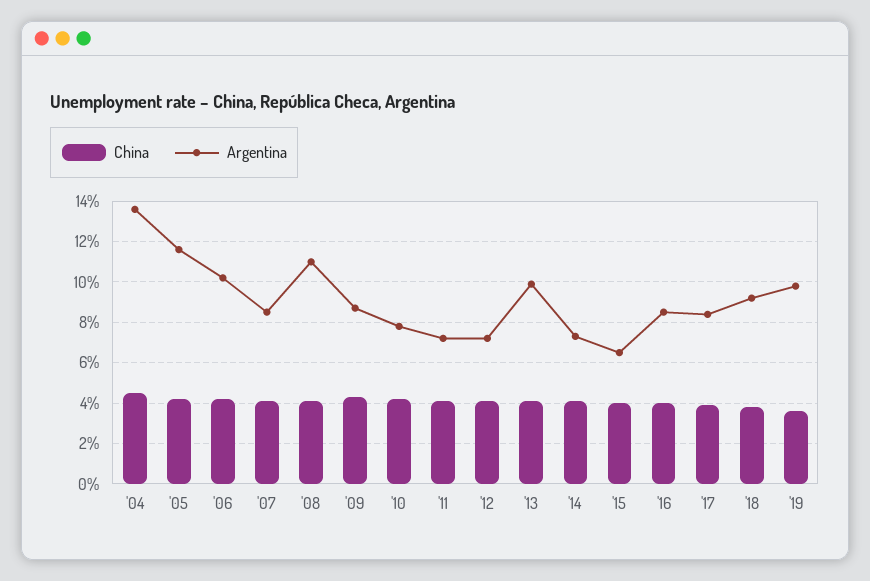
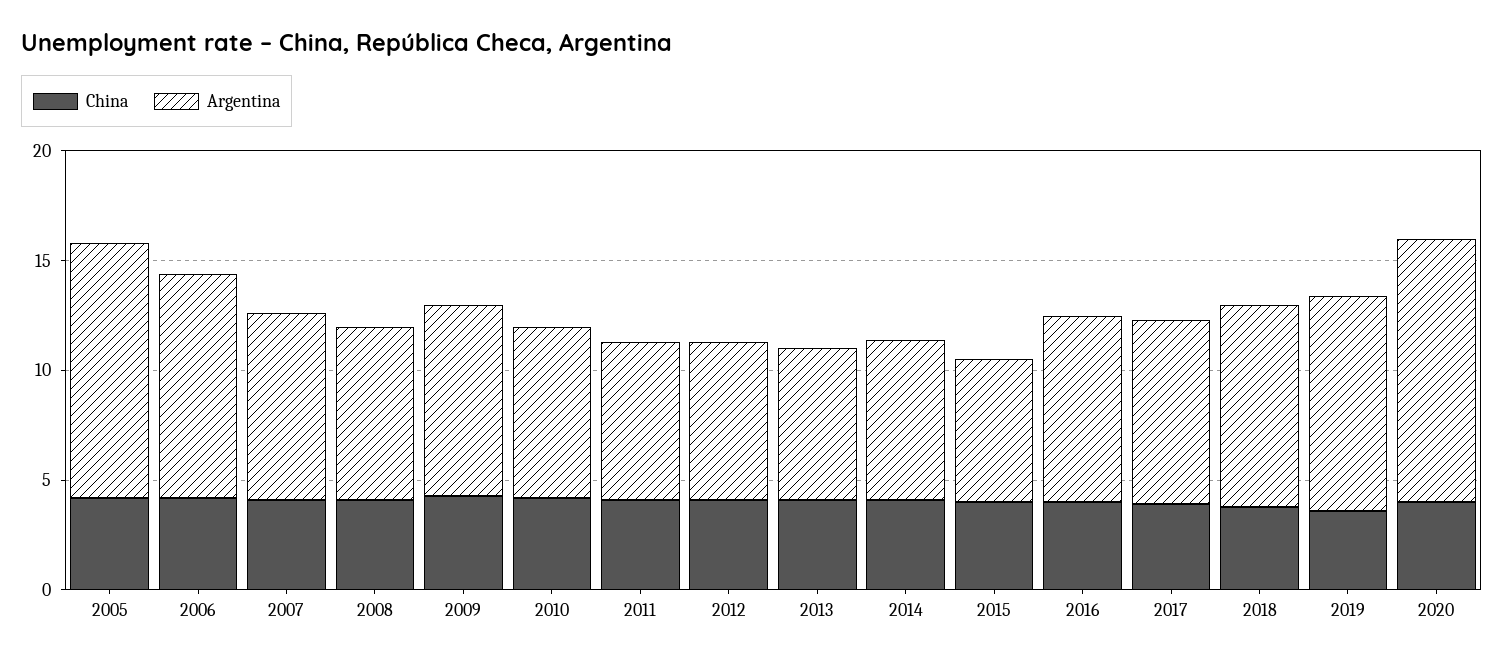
China, '04: 4.5 -> none
Argentina, '04: 13.5 -> none
Argentina, '08: 11 -> 8
Argentina, '13: 10 -> 7
China, 2020: none -> 4
Argentina, 2020: none -> 12

